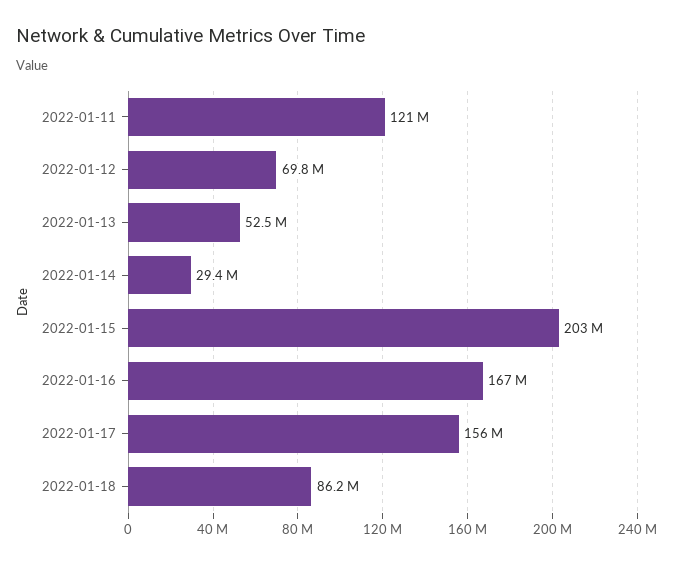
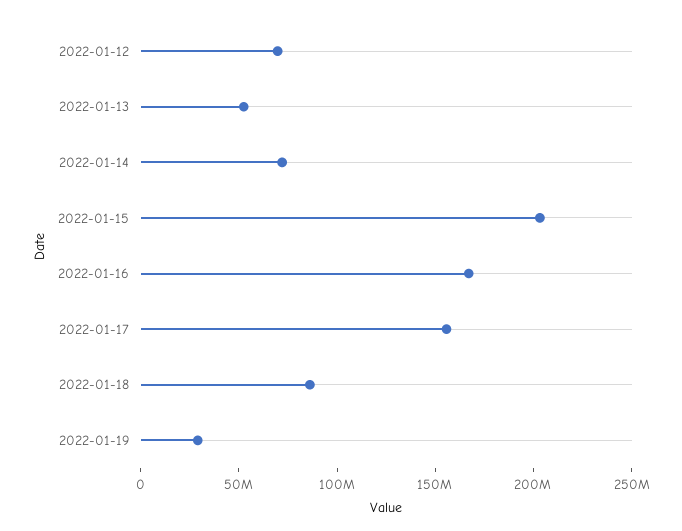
2022-01-11: 121000000 -> none
2022-01-14: 29400000 -> 70000000
2022-01-19: none -> 30000000

